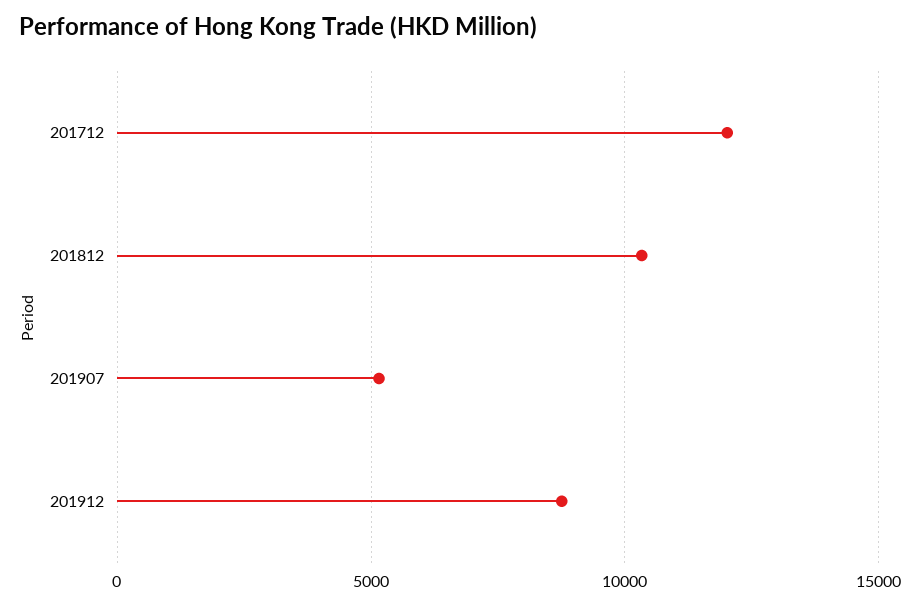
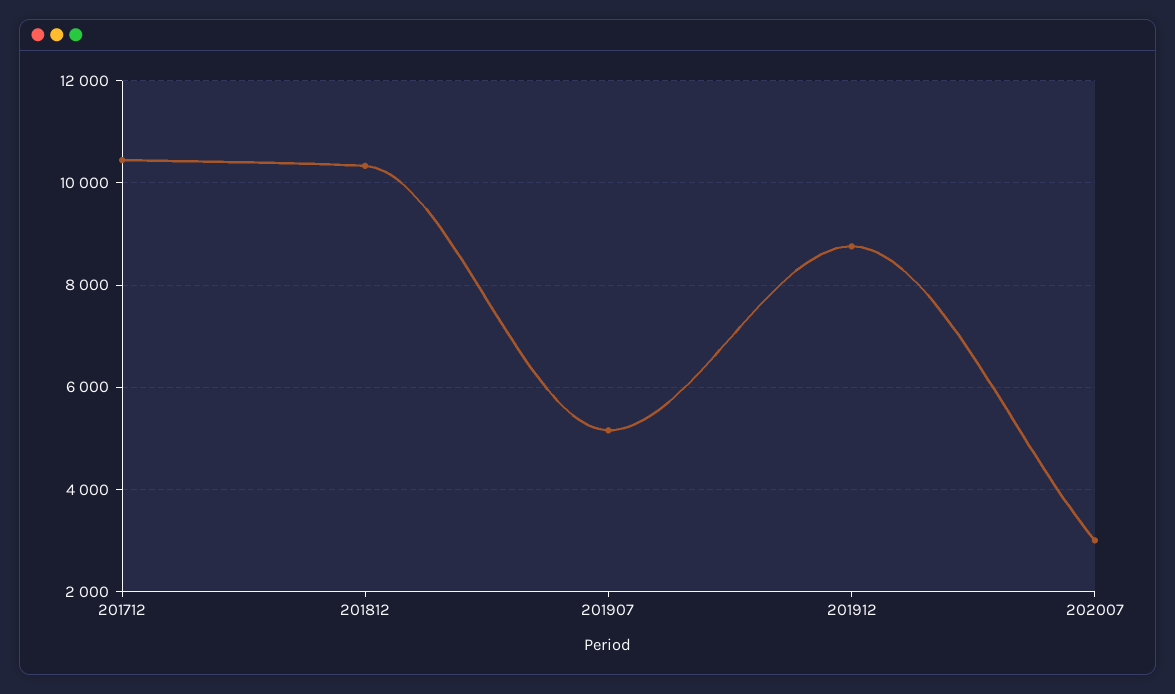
201712: 12000 -> 10400
202007: none -> 3000

